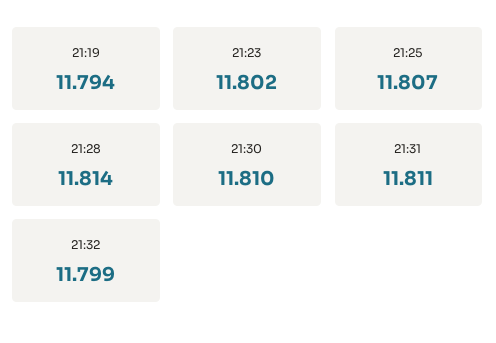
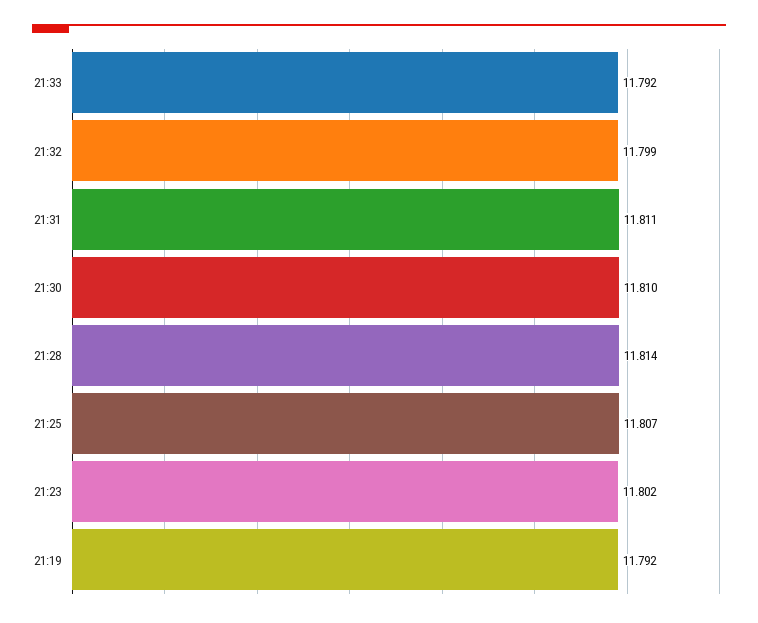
21:19: 11.794 -> 11.792
21:33: none -> 11.792

